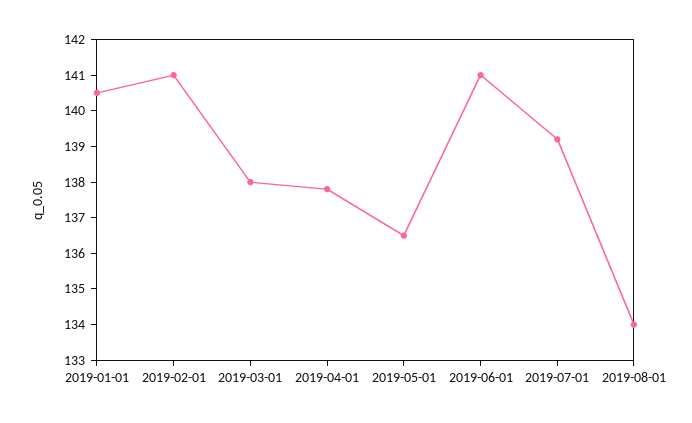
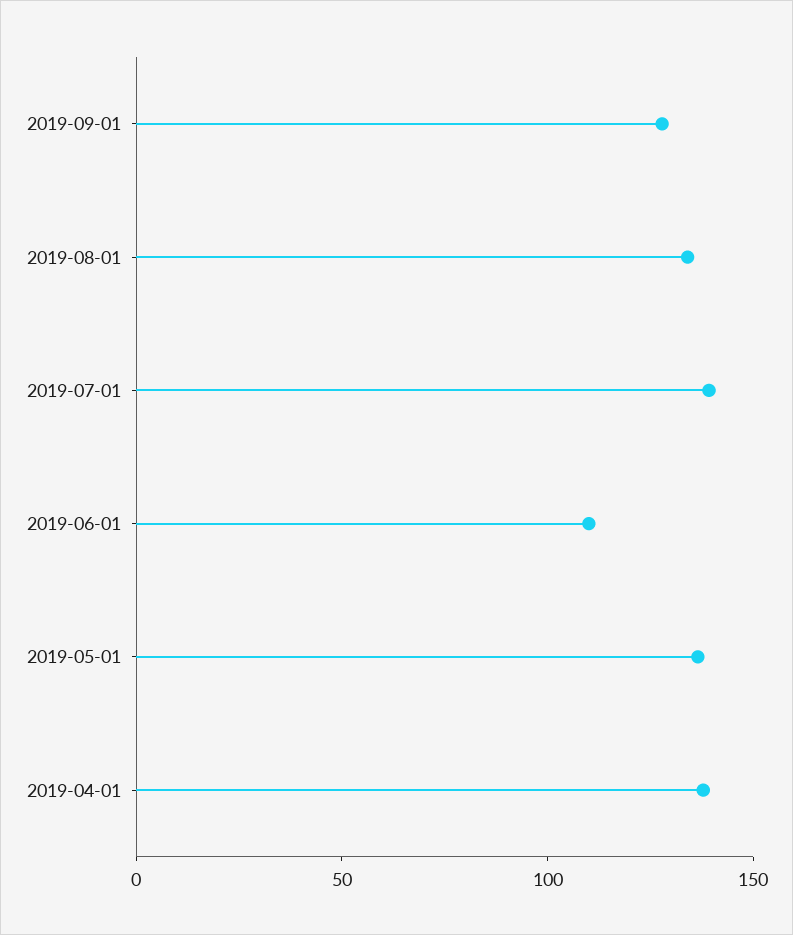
2019-01-01: 140.5 -> none
2019-02-01: 141 -> none
2019-03-01: 138 -> none
2019-06-01: 141 -> 110
2019-09-01: none -> 130

